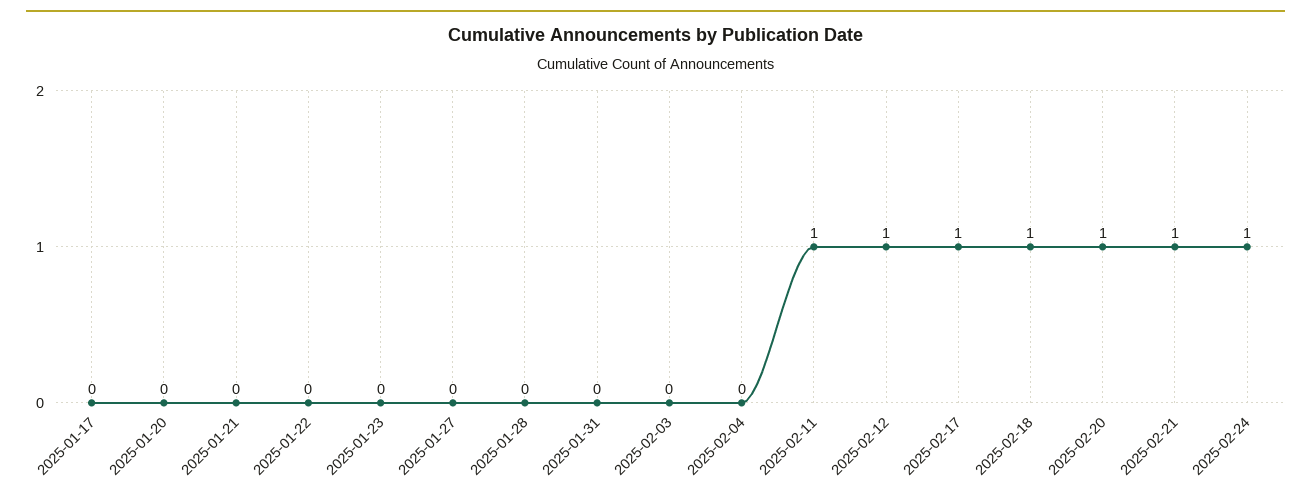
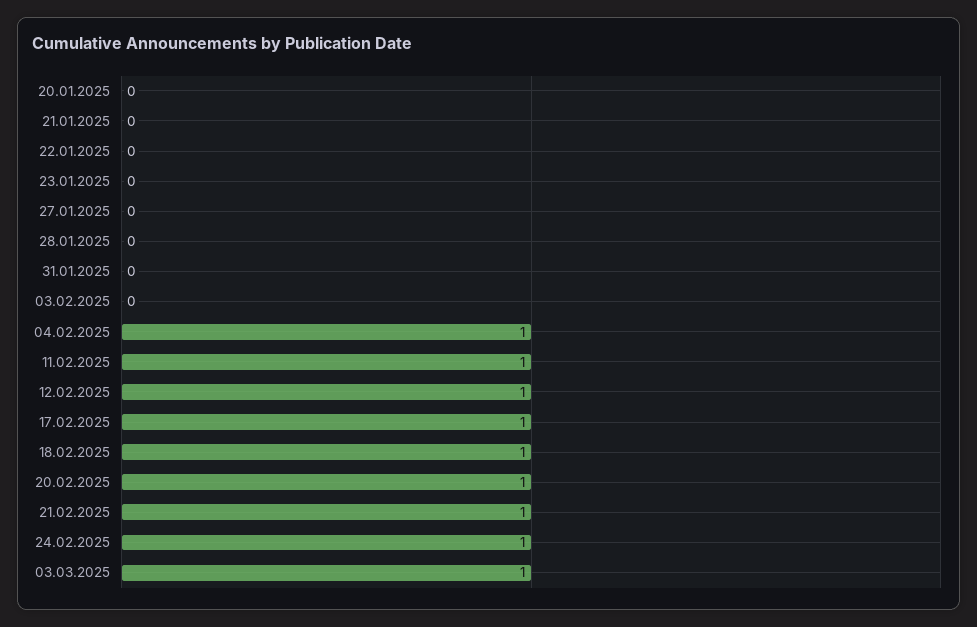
2025-01-17: 0 -> none
2025-02-04: 0 -> 1
03.03.2025: none -> 1

